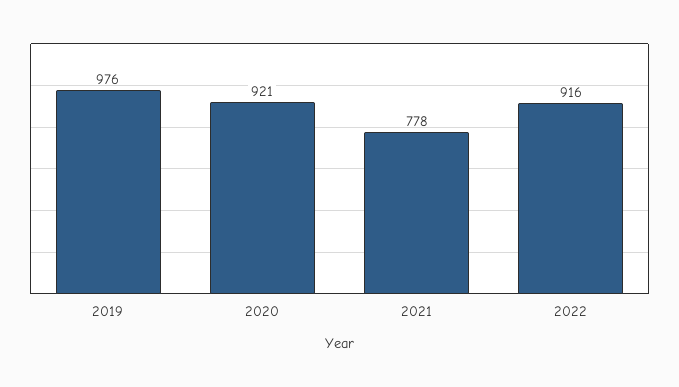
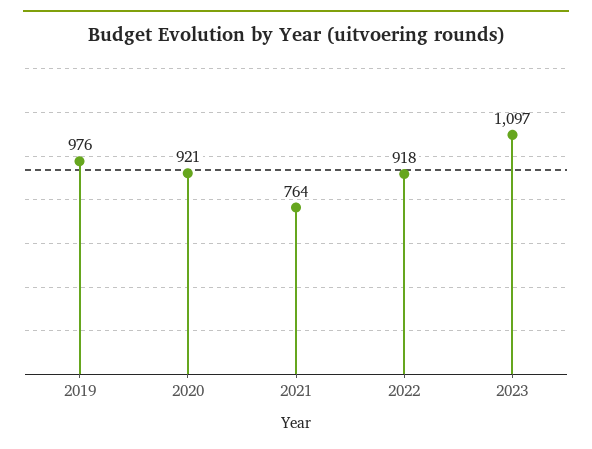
2021: 778 -> 764
2022: 916 -> 918
2023: none -> 1097

